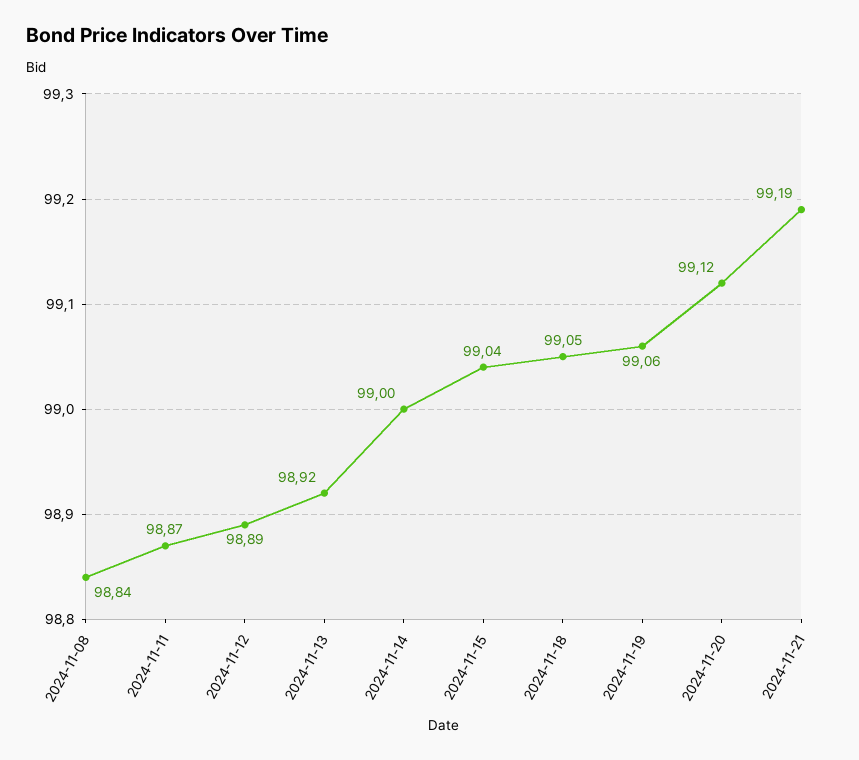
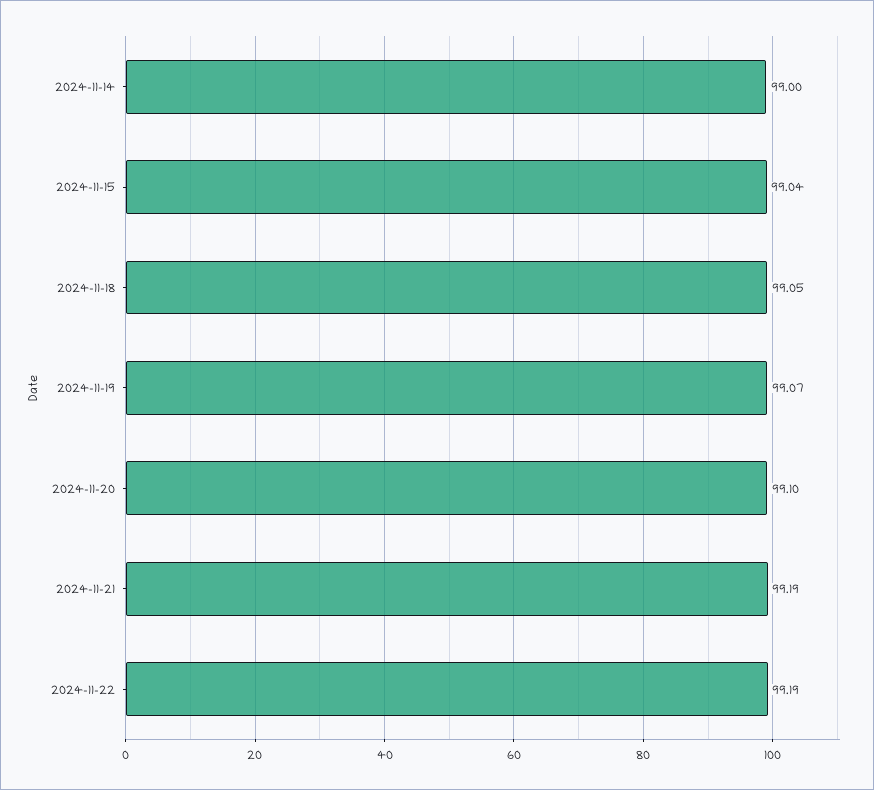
2024-11-08: 98.84 -> none
2024-11-11: 98.87 -> none
2024-11-12: 98.89 -> none
2024-11-13: 98.92 -> none
2024-11-19: 99.06 -> 99.07
2024-11-20: 99.12 -> 99.1
2024-11-22: none -> 99.19

